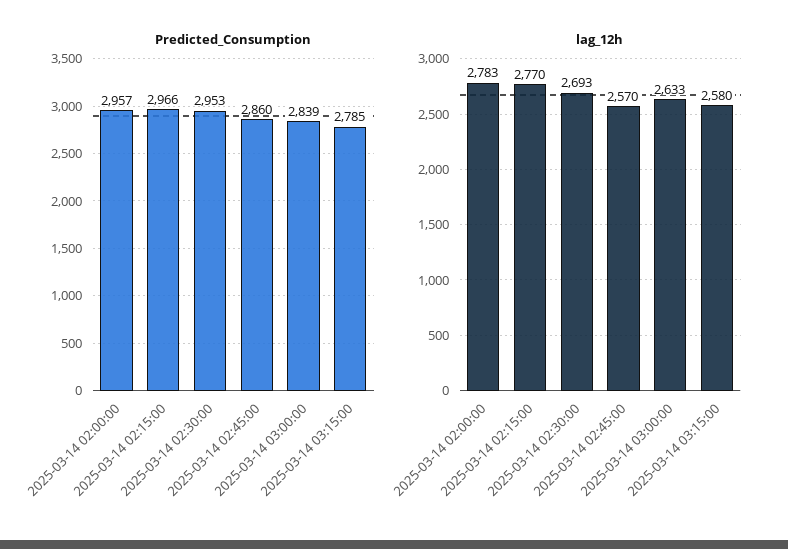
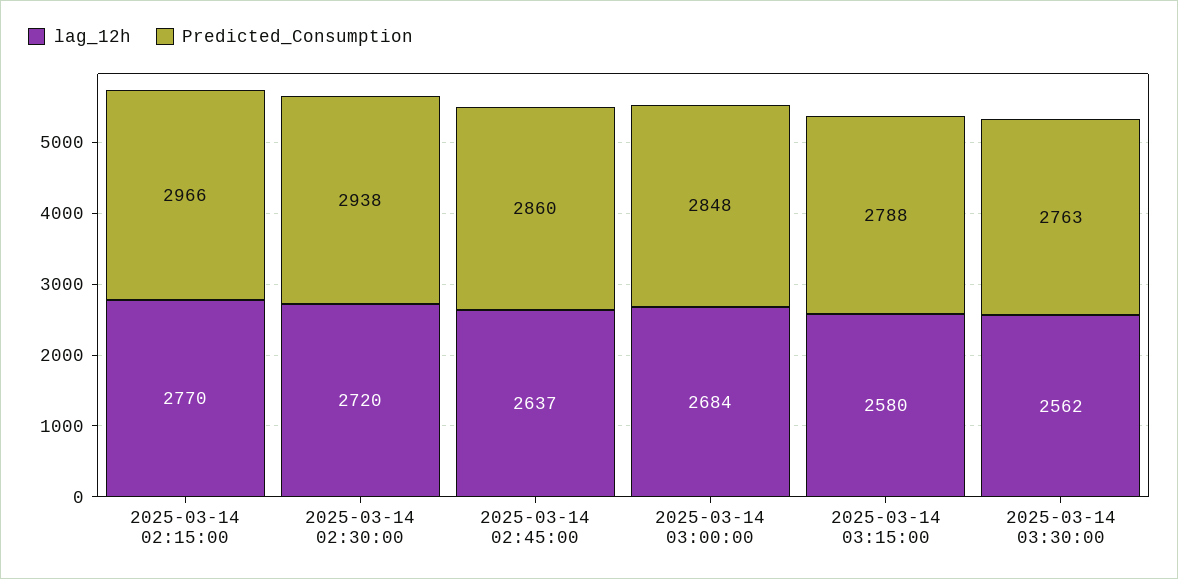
Predicted_Consumption, 2025-03-14 02:00:00: 2957 -> none
Predicted_Consumption, 2025-03-14 02:30:00: 2953 -> 2938
Predicted_Consumption, 2025-03-14 03:00:00: 2839 -> 2848
Predicted_Consumption, 2025-03-14 03:15:00: 2785 -> 2788
lag_12h, 2025-03-14 02:00:00: 2783 -> none
lag_12h, 2025-03-14 02:30:00: 2693 -> 2720
lag_12h, 2025-03-14 02:45:00: 2570 -> 2637
lag_12h, 2025-03-14 03:00:00: 2633 -> 2684
lag_12h, 2025-03-14 03:30:00: none -> 2562
Predicted_Consumption, 2025-03-14 03:30:00: none -> 2763

